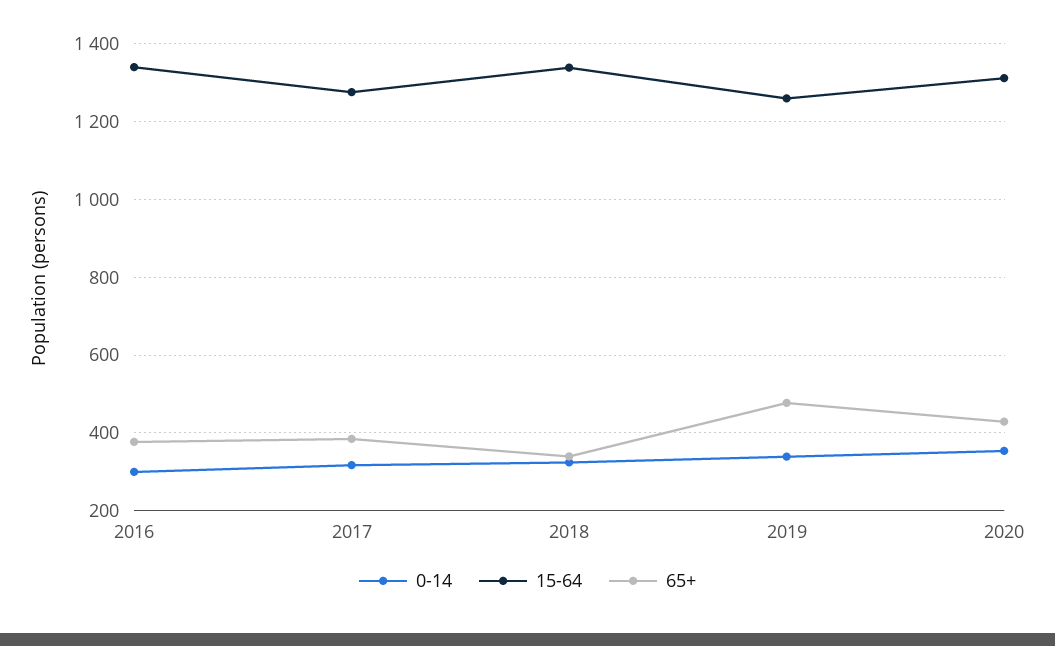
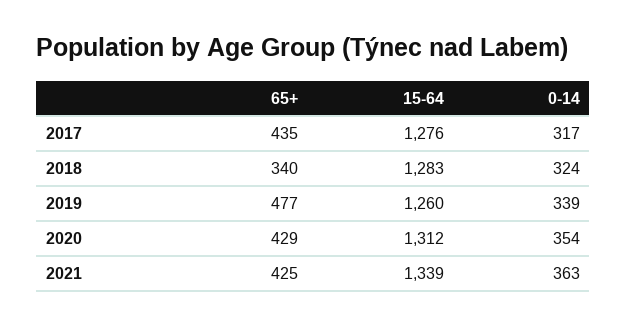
0-14, 2016: 300 -> none
15-64, 2016: 1340 -> none
65+, 2016: 380 -> none
65+, 2017: 380 -> 435
15-64, 2018: 1340 -> 1283
65+, 2021: none -> 425
15-64, 2021: none -> 1339
0-14, 2021: none -> 363

